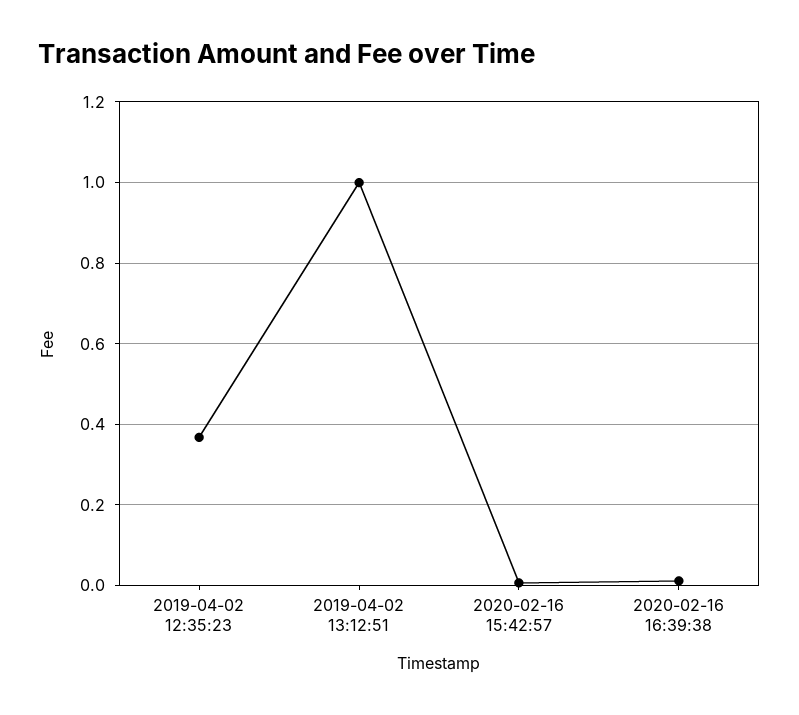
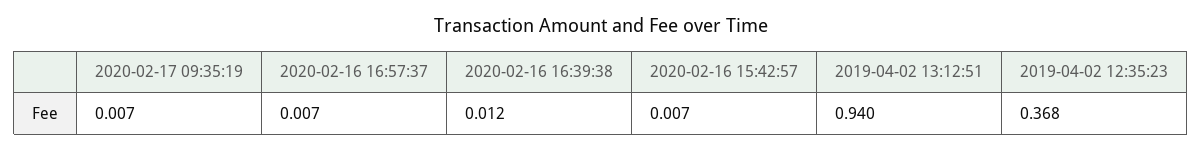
2019-04-02 13:12:51: 1 -> 0.94
2020-02-17 09:35:19: none -> 0.007
2020-02-16 16:57:37: none -> 0.007

